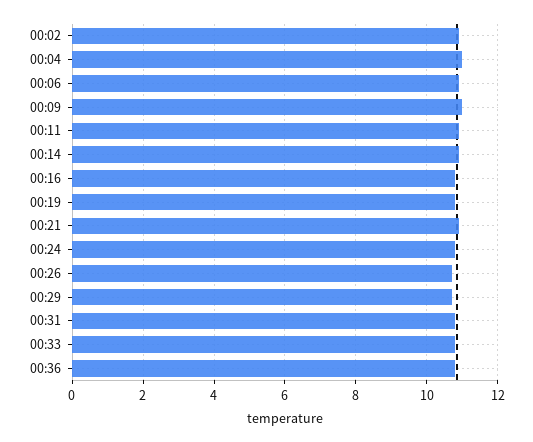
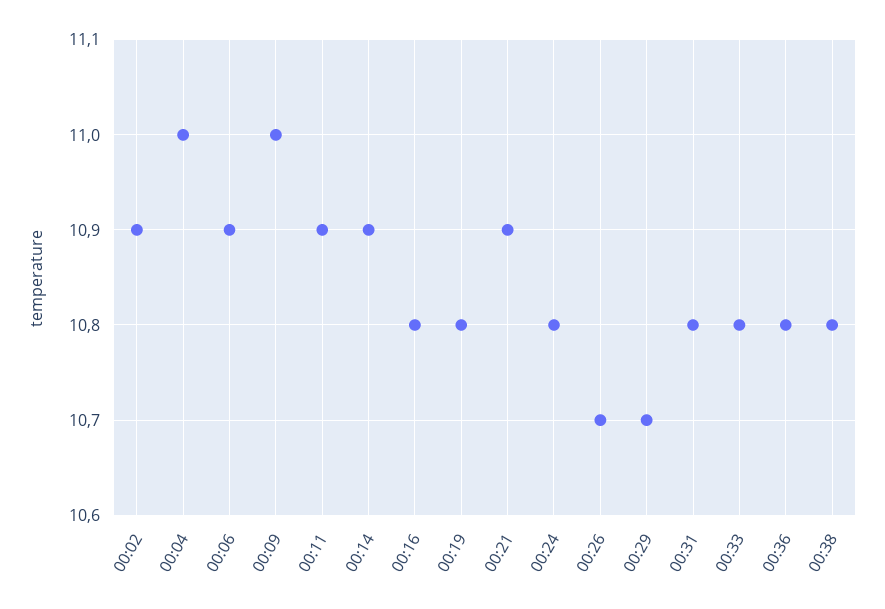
00:38: none -> 10.8

